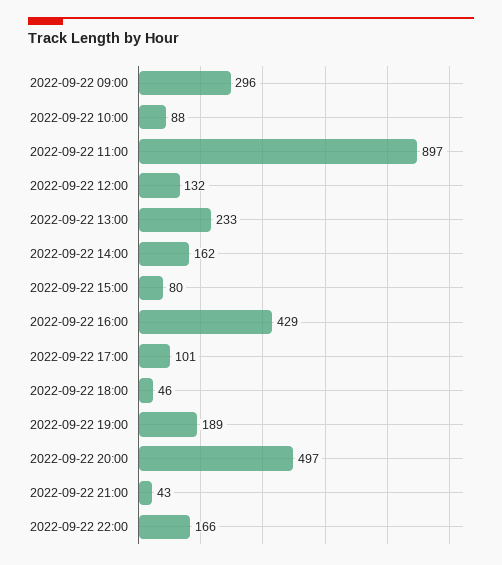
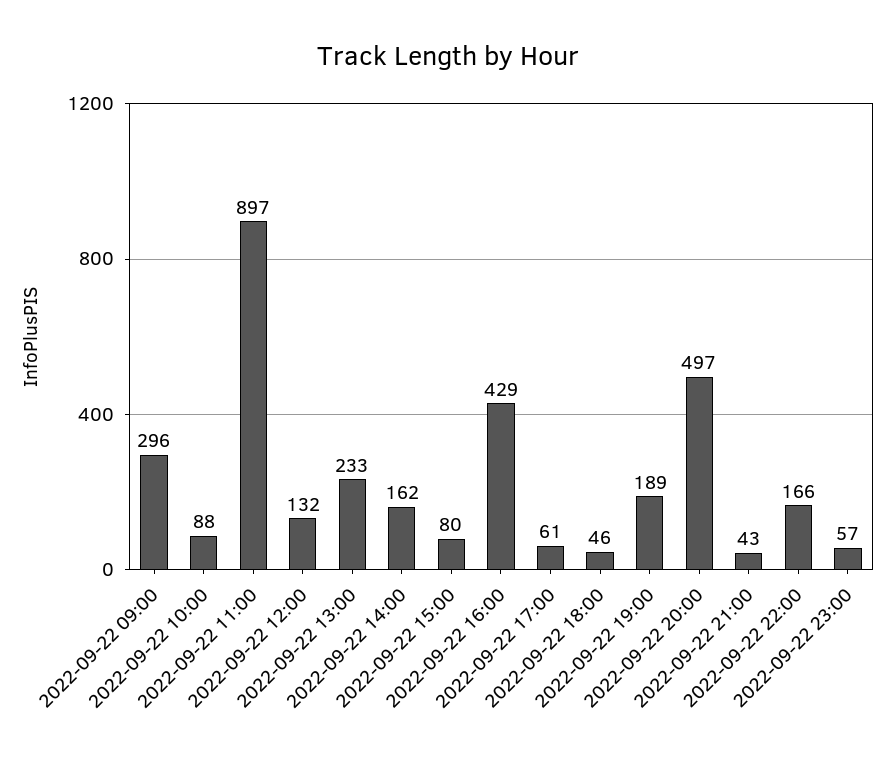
2022-09-22 17:00: 101 -> 61
2022-09-22 23:00: none -> 57

